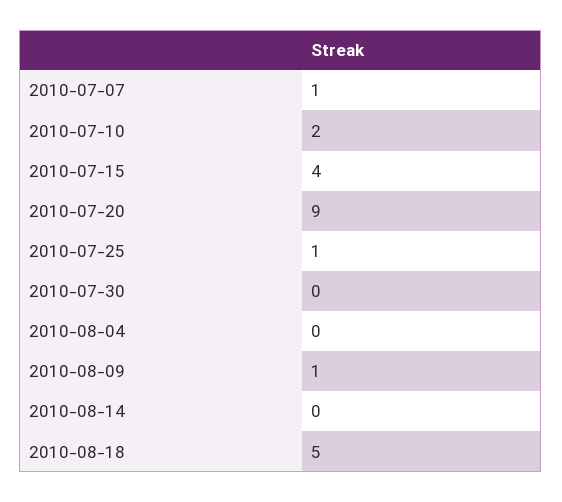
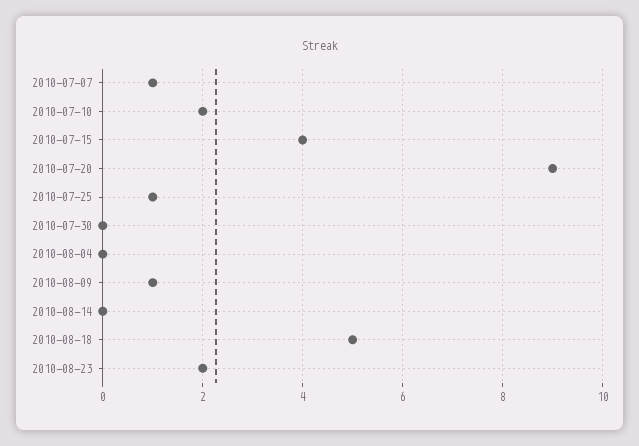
2010-08-23: none -> 2

